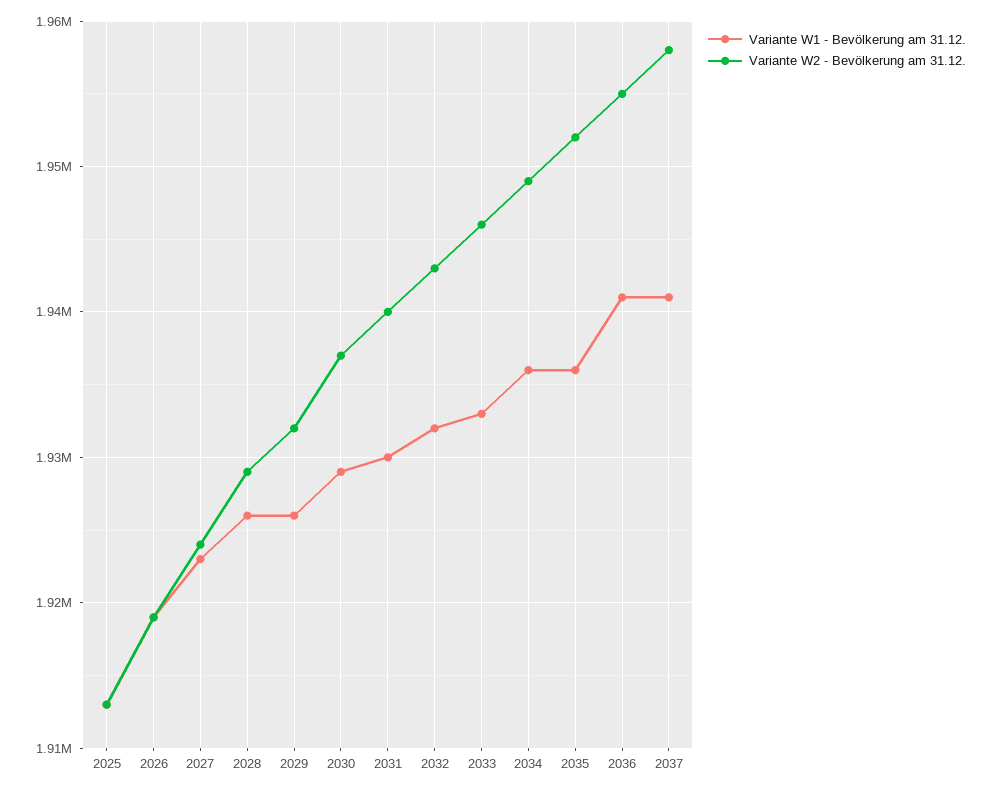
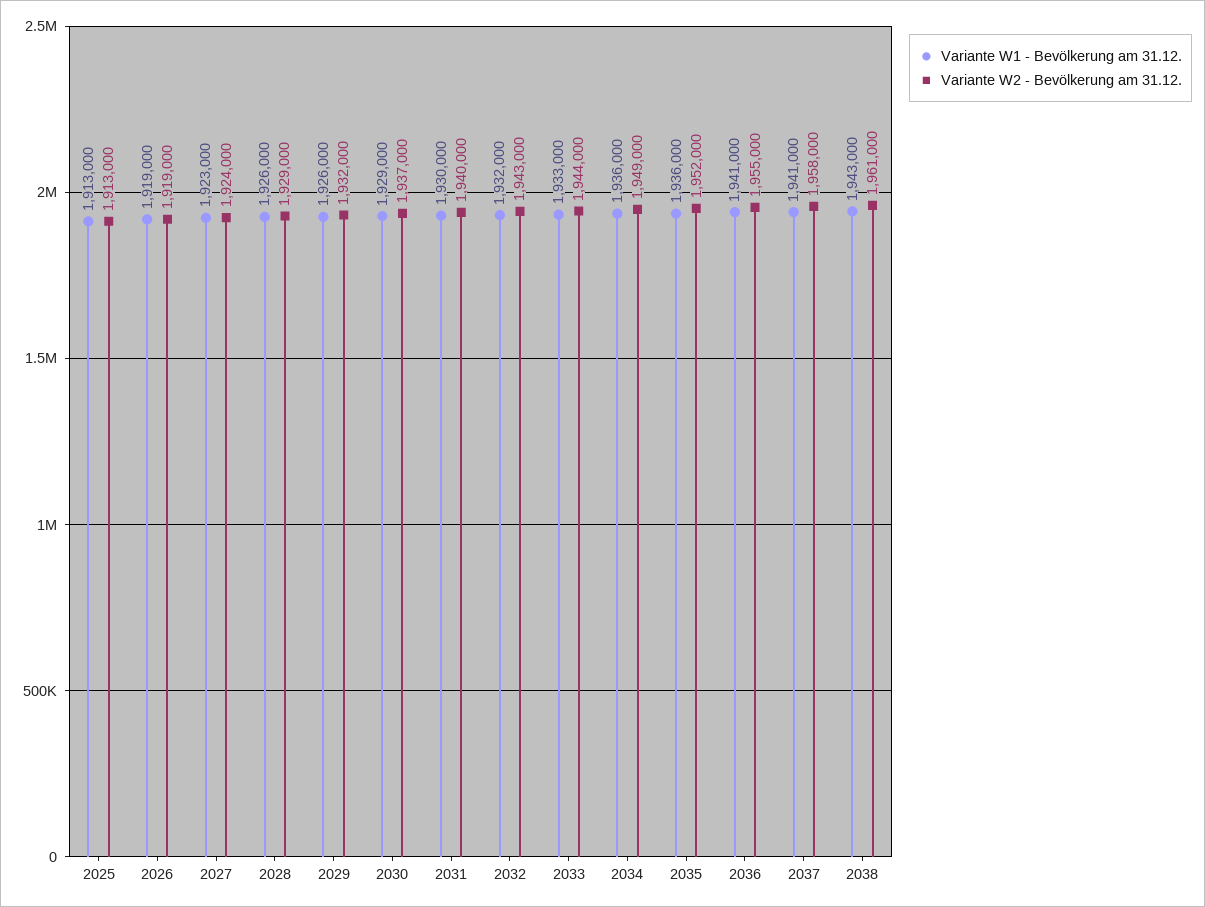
Variante W2 - Bevölkerung am 31.12., 2033: 1946000 -> 1944000
Variante W1 - Bevölkerung am 31.12., 2038: none -> 1943000
Variante W2 - Bevölkerung am 31.12., 2038: none -> 1961000

